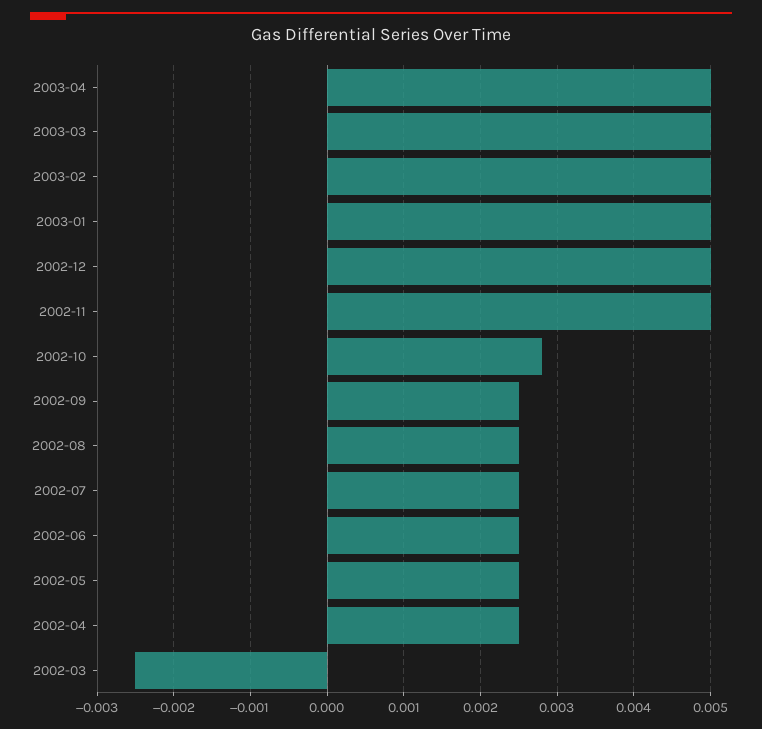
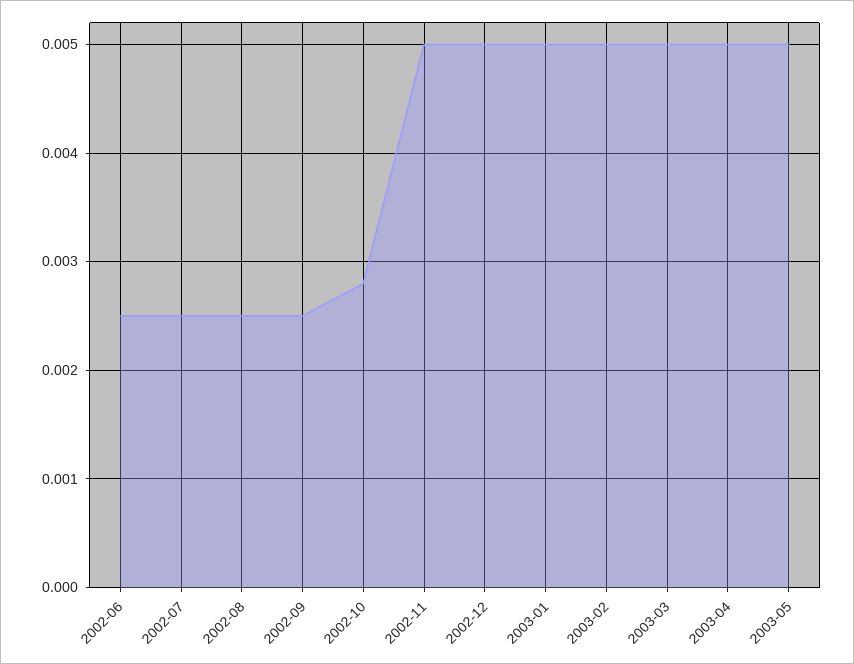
2002-05: 0.0025 -> none
2002-04: 0.0025 -> none
2002-03: -0.0025 -> none
2003-05: none -> 0.005

